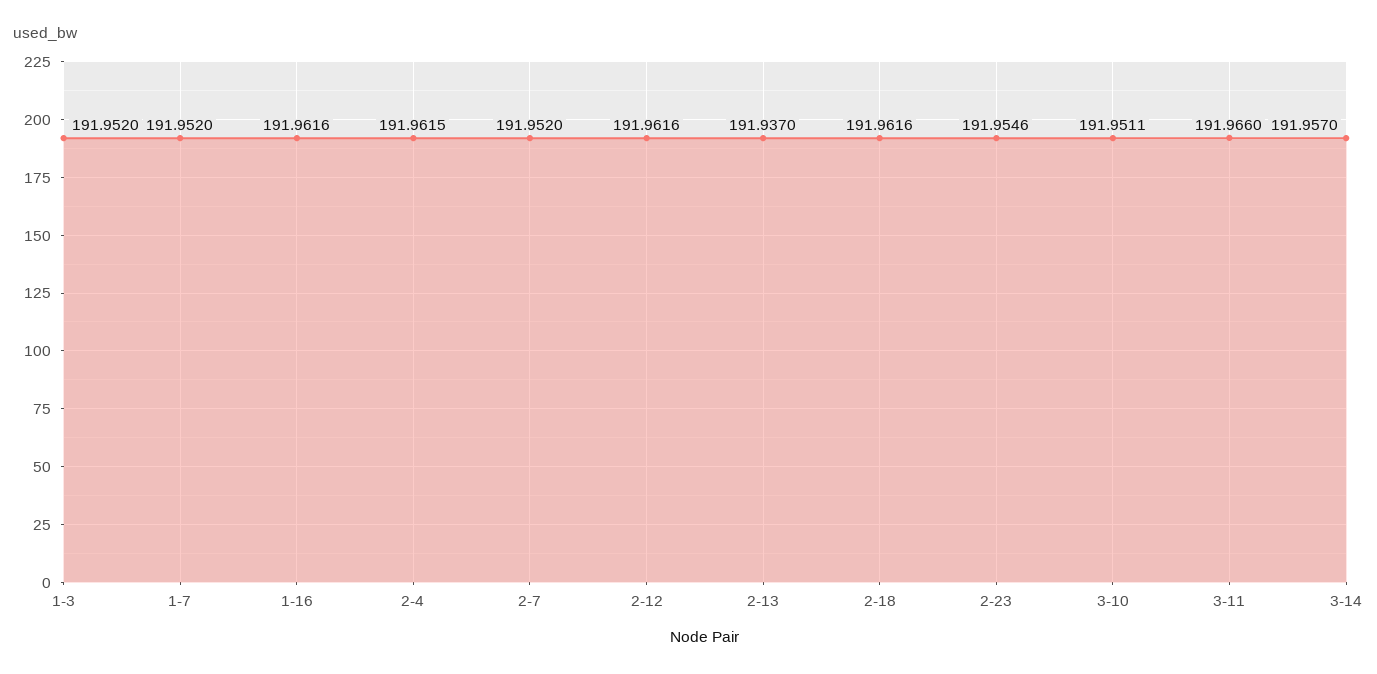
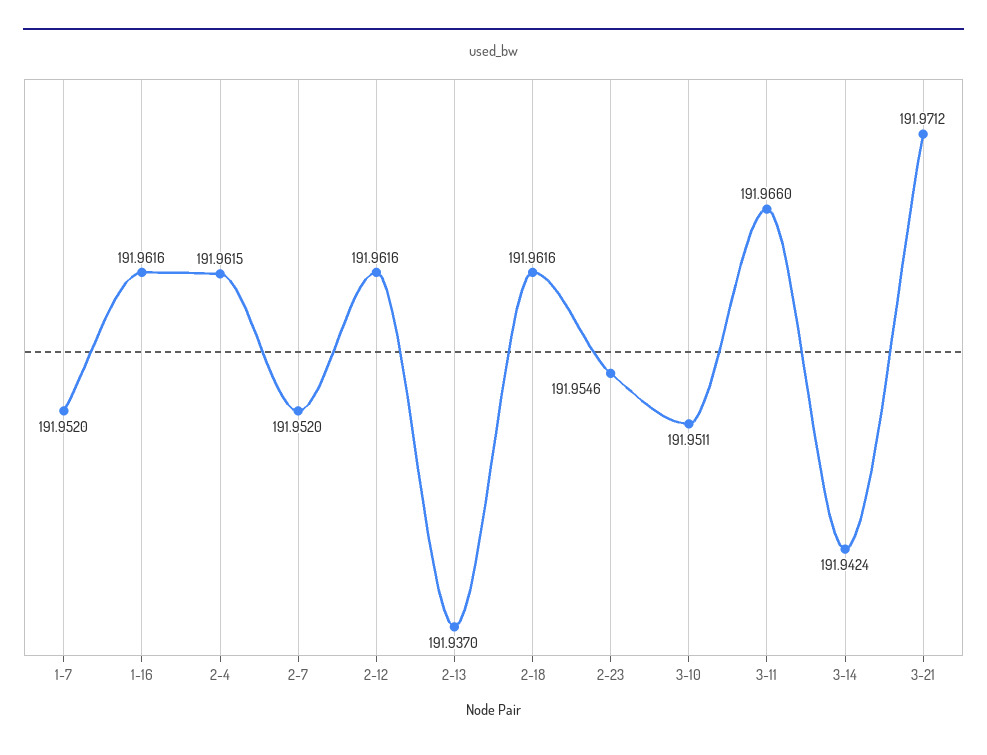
1-3: 191.952 -> none
3-14: 191.957 -> 191.9424
3-21: none -> 191.9712

